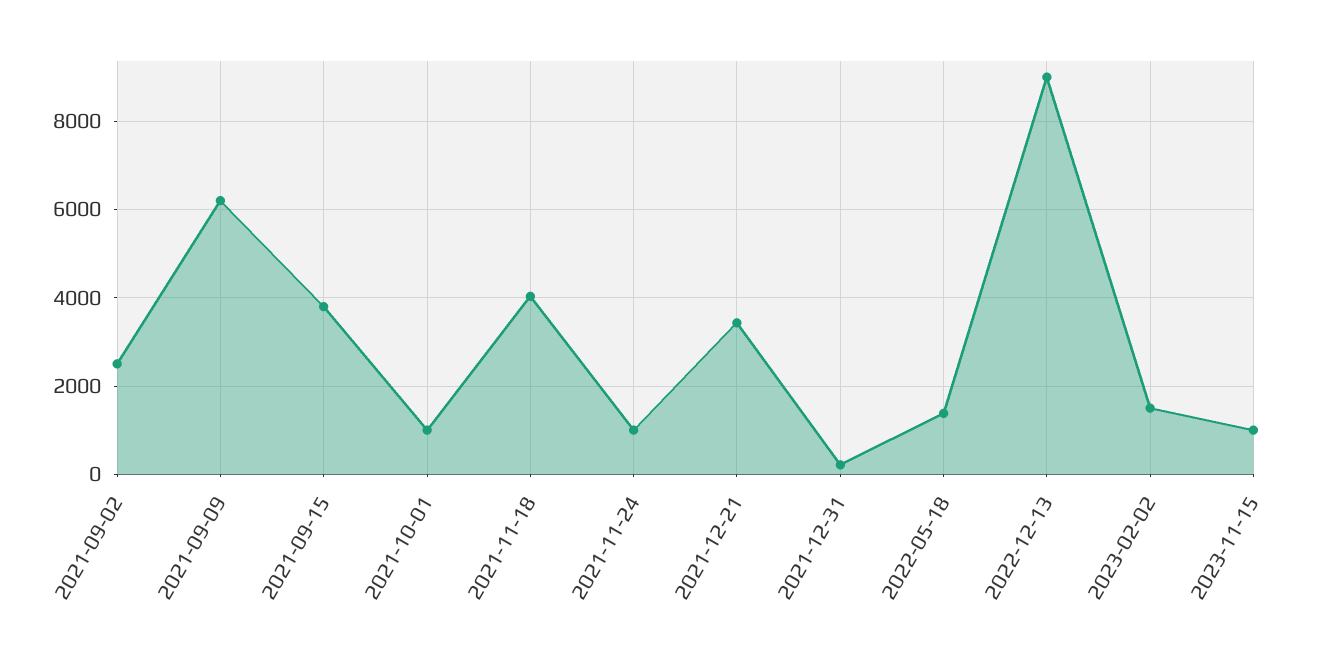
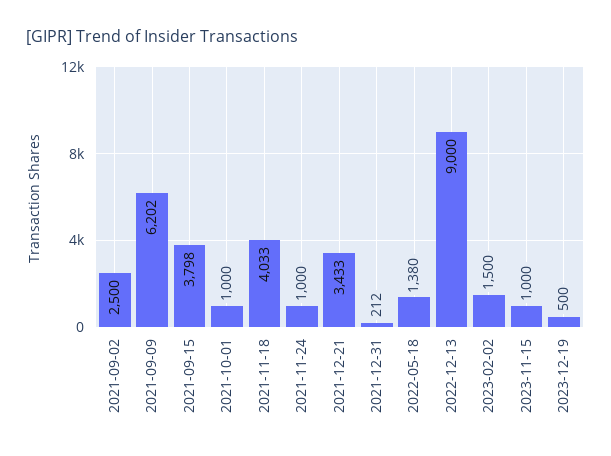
2023-12-19: none -> 500

